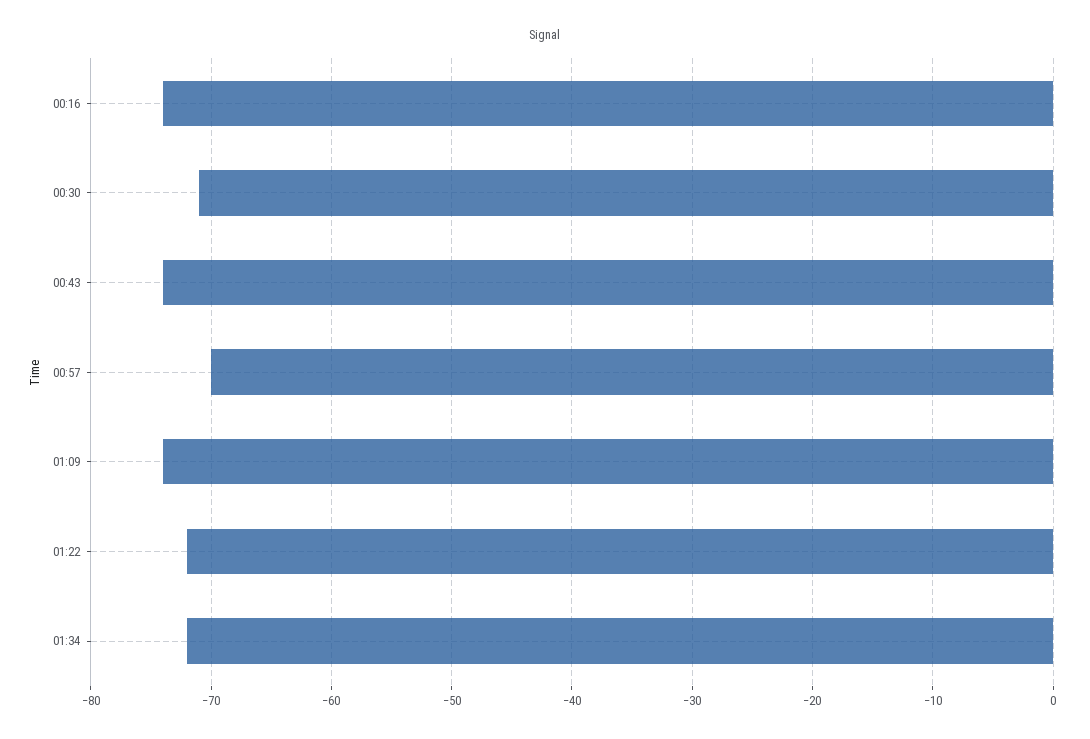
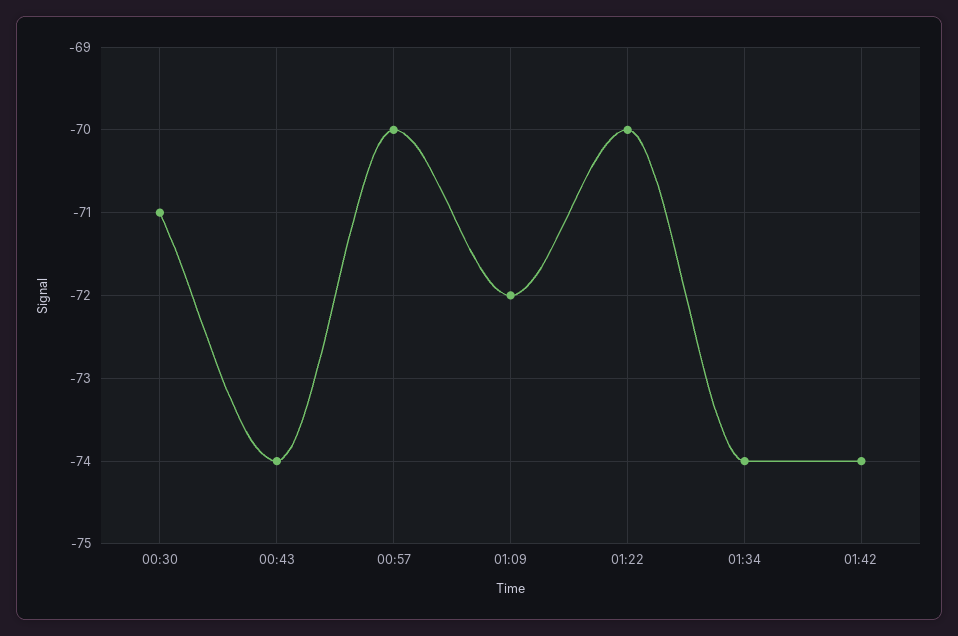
00:16: -74 -> none
01:09: -74 -> -72
01:22: -72 -> -70
01:34: -72 -> -74
01:42: none -> -74

